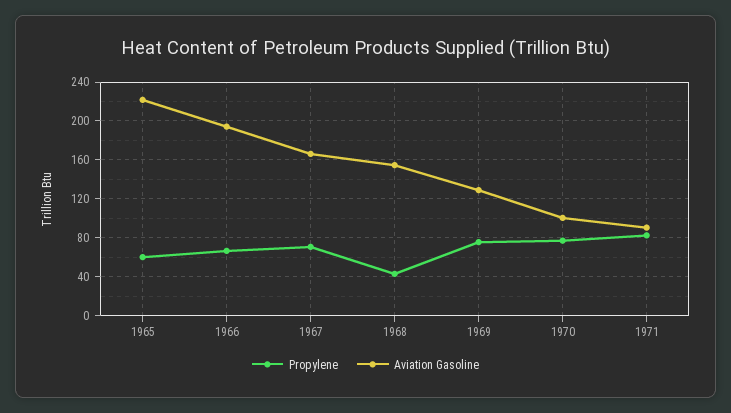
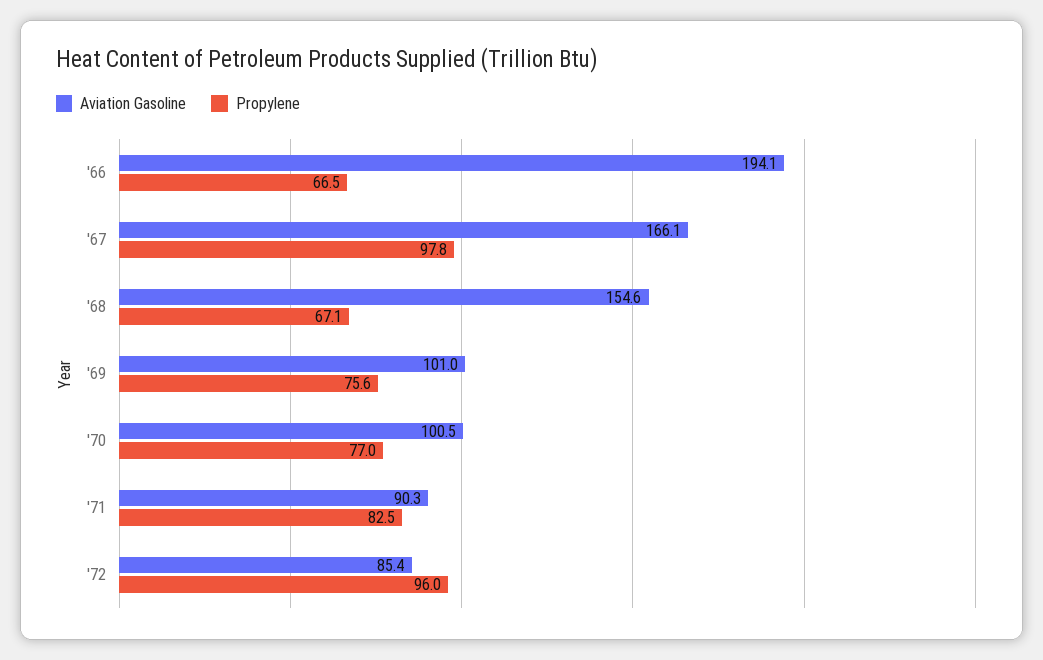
Propylene, 1965: 60 -> none
Aviation Gasoline, 1965: 220 -> none
Propylene, 1967: 70 -> 97.8
Propylene, 1968: 40 -> 67.1
Aviation Gasoline, 1969: 130 -> 101
Aviation Gasoline, '72: none -> 85.4
Propylene, '72: none -> 96

